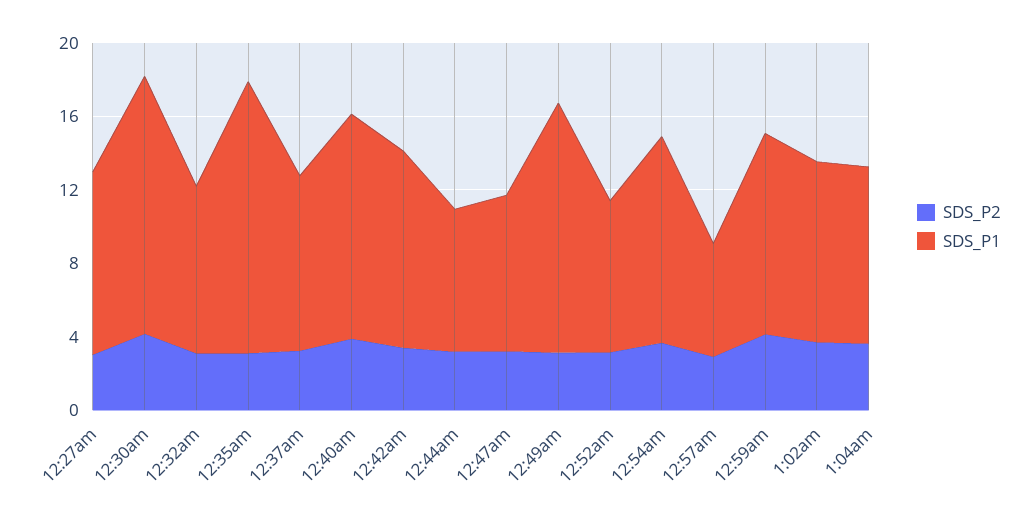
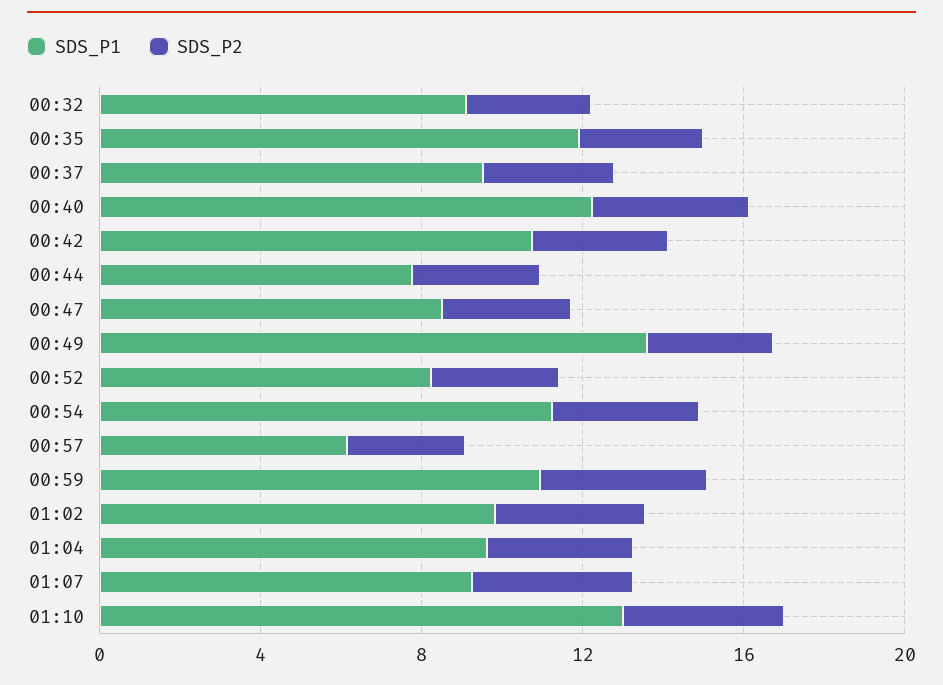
SDS_P2, 12:27am: 3 -> none
SDS_P1, 12:27am: 10 -> none
SDS_P2, 12:30am: 4 -> none
SDS_P1, 12:30am: 14 -> none
SDS_P1, 12:35am: 15 -> 12
SDS_P1, 01:07: none -> 9
SDS_P2, 01:07: none -> 4
SDS_P1, 01:10: none -> 13
SDS_P2, 01:10: none -> 4

